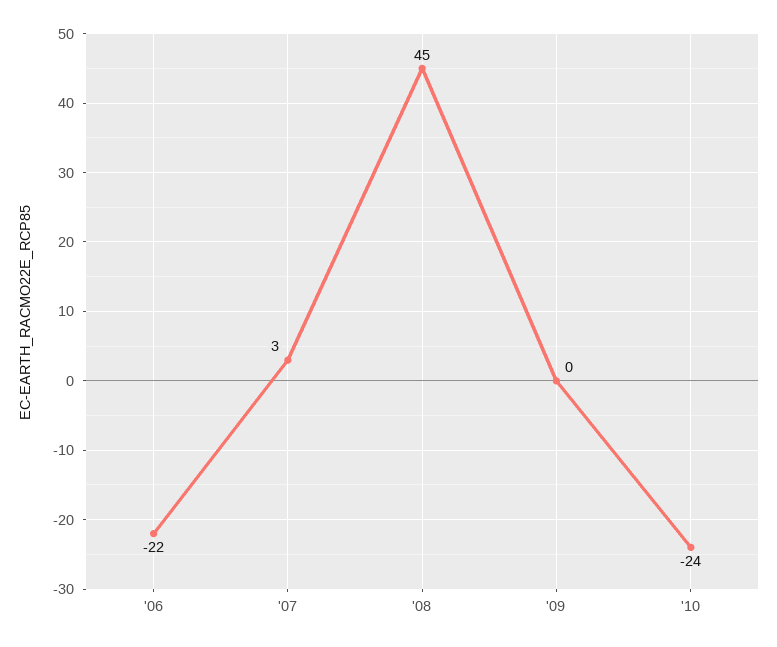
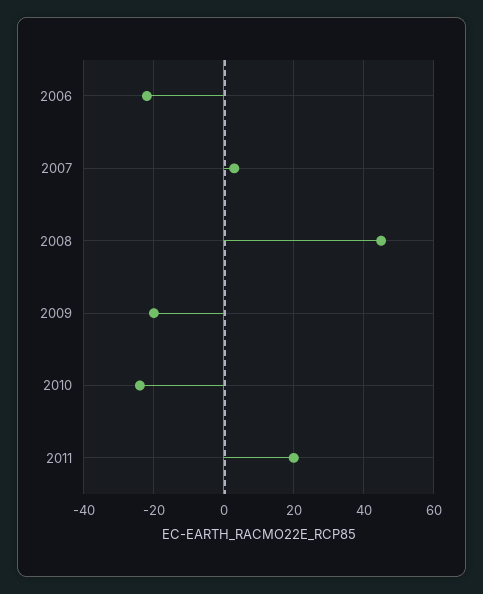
'09: 0 -> -20
2011: none -> 20

